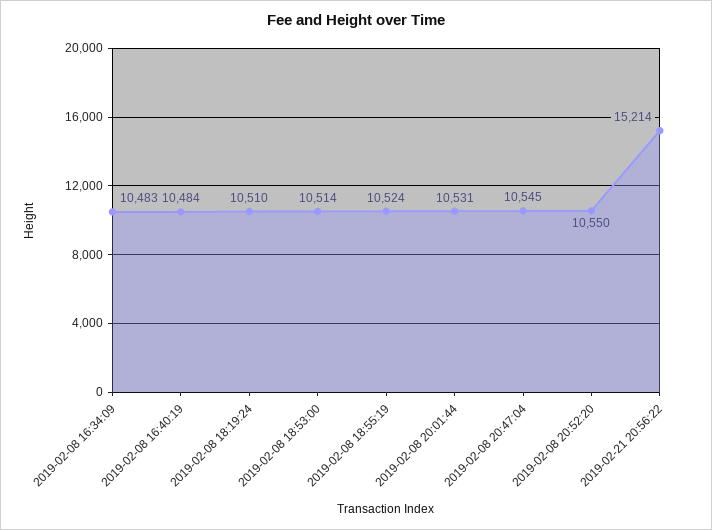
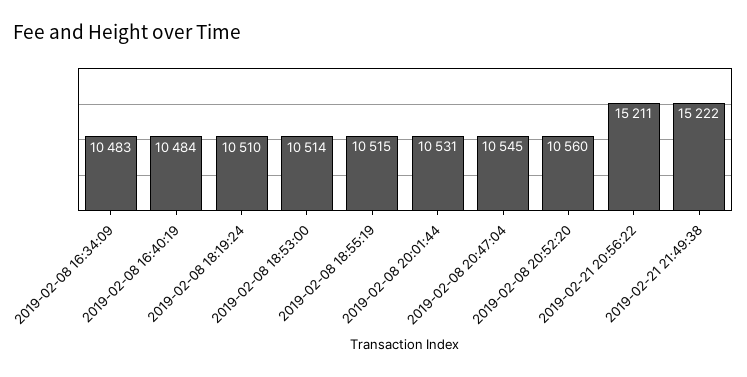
2019-02-08 18:55:19: 10524 -> 10515
2019-02-08 20:52:20: 10550 -> 10560
2019-02-21 20:56:22: 15214 -> 15211
2019-02-21 21:49:38: none -> 15222

